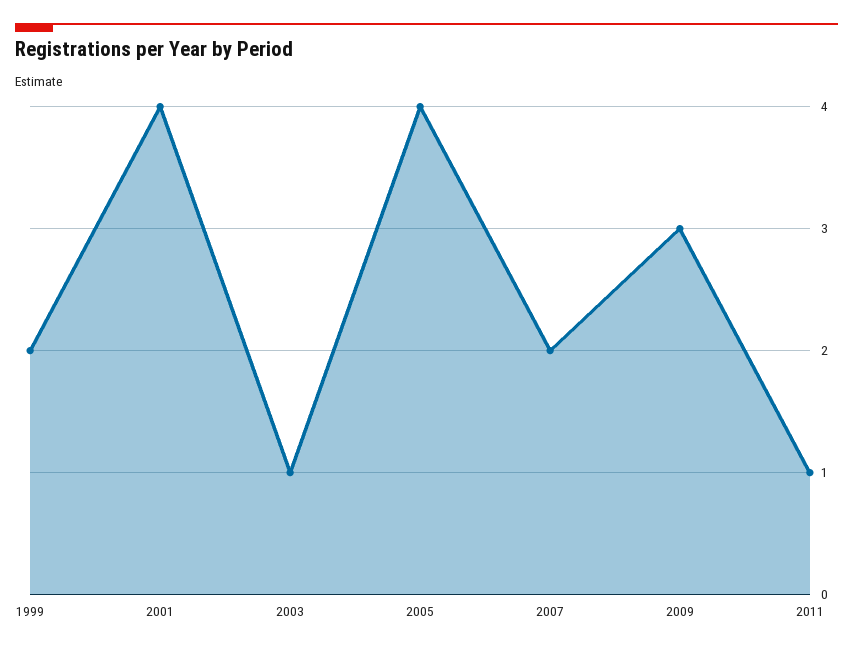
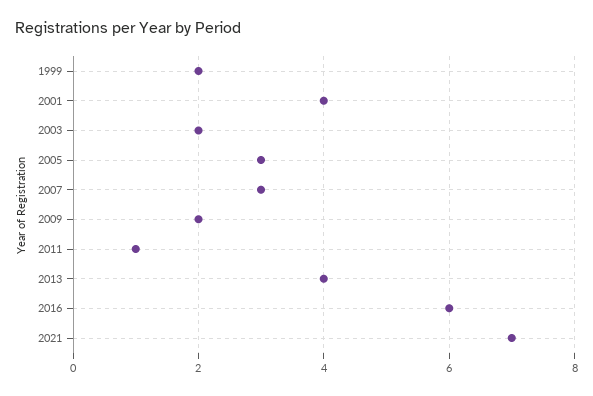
2003: 1 -> 2
2005: 4 -> 3
2007: 2 -> 3
2009: 3 -> 2
2013: none -> 4
2016: none -> 6
2021: none -> 7

